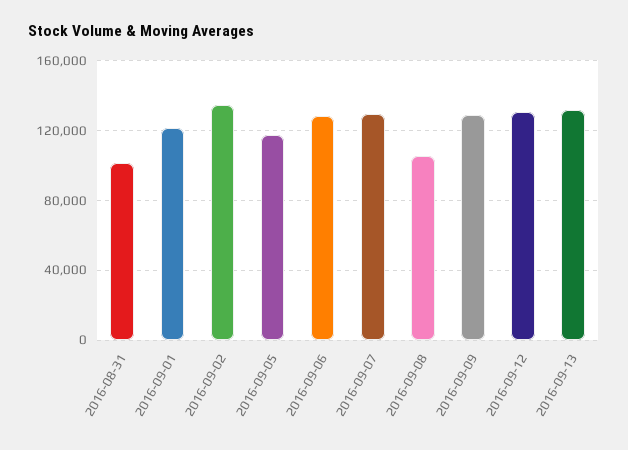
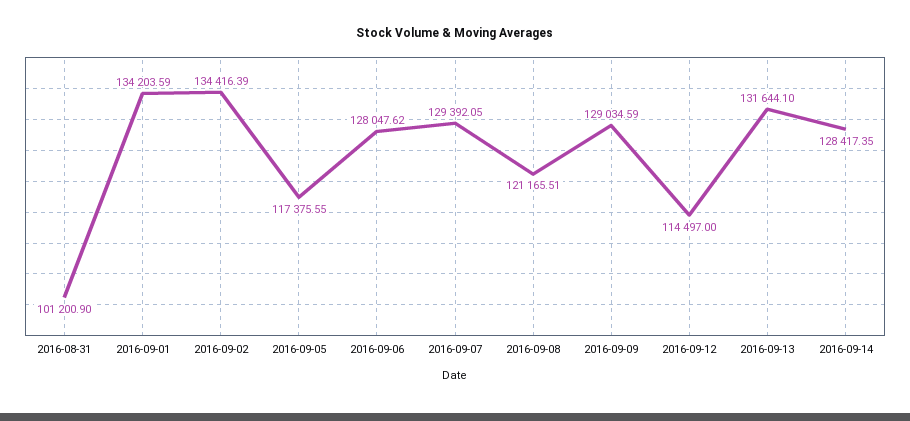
2016-09-01: 120000 -> 134203.59
2016-09-08: 105000 -> 121165.51
2016-09-12: 130000 -> 114497
2016-09-14: none -> 128417.35

